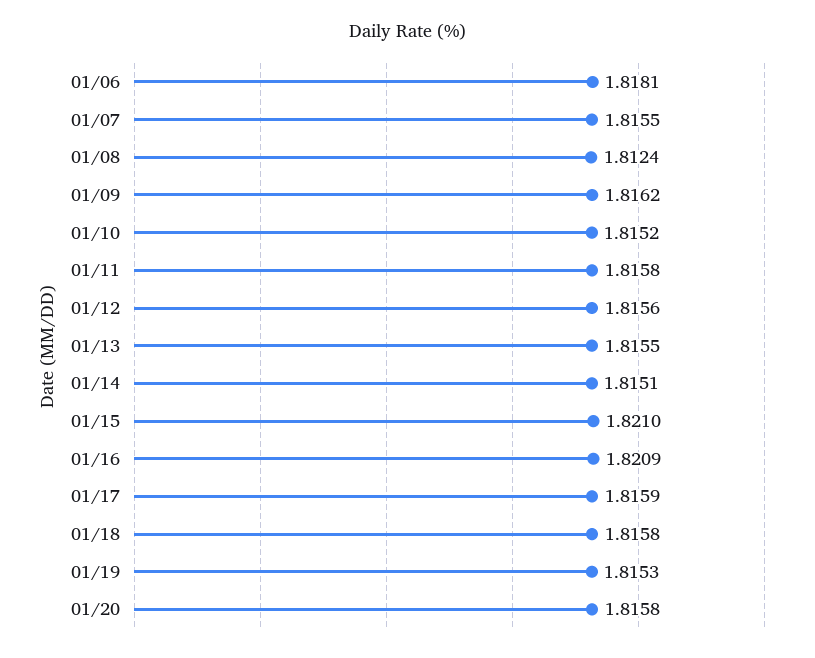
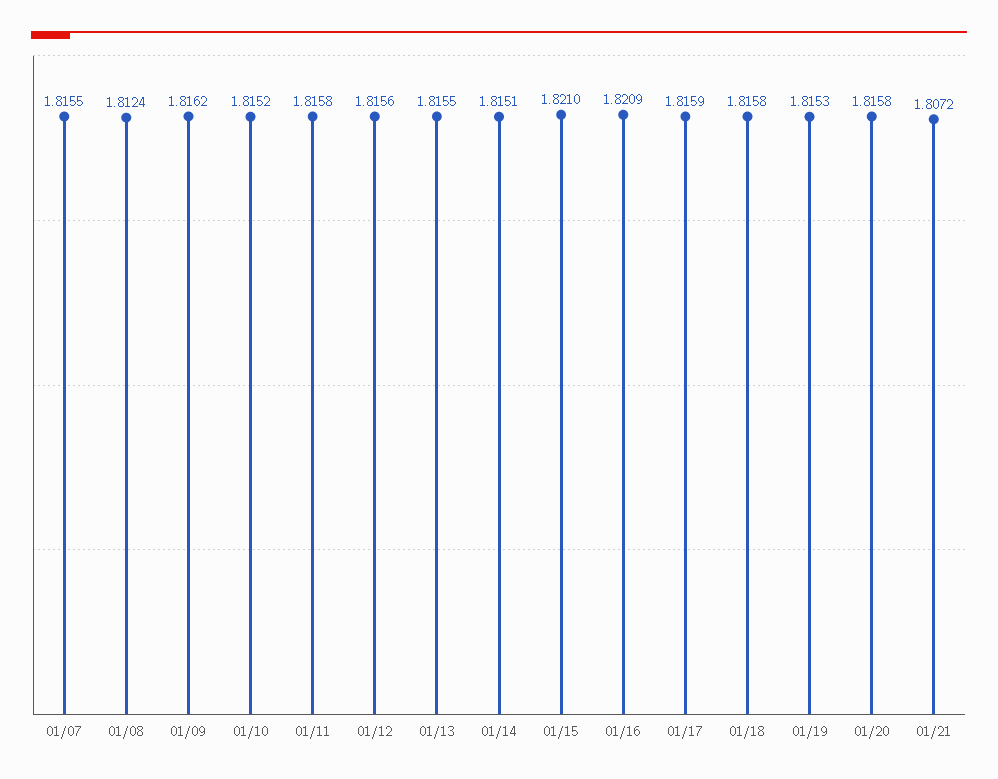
01/06: 1.8181 -> none
01/21: none -> 1.8072

